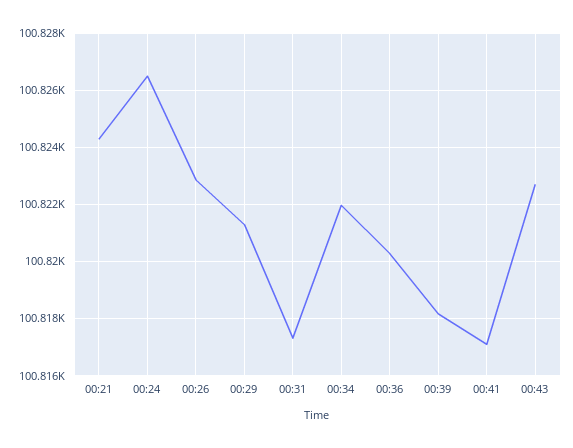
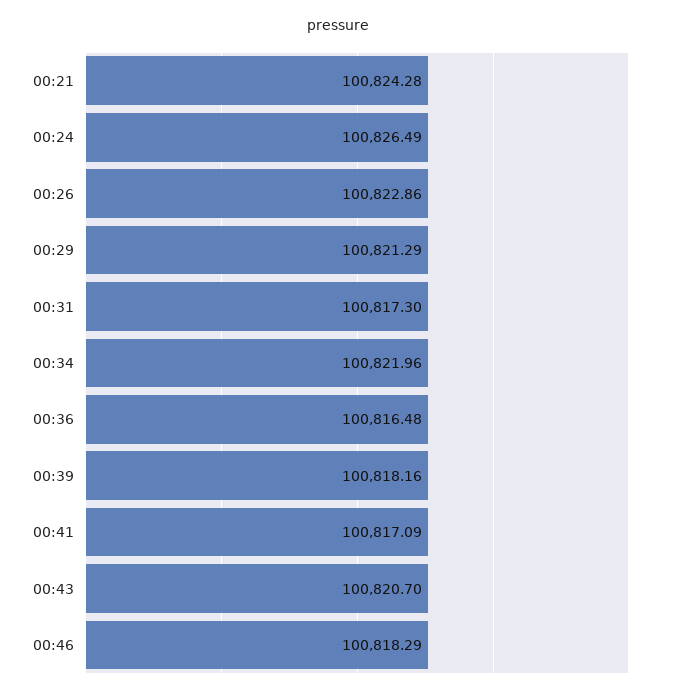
00:36: 100820.25 -> 100816.48
00:43: 100822.75 -> 100820.7
00:46: none -> 100818.29

